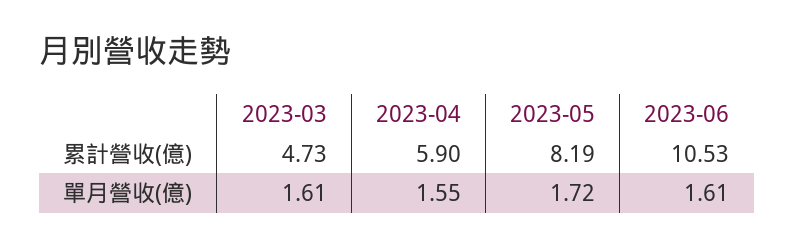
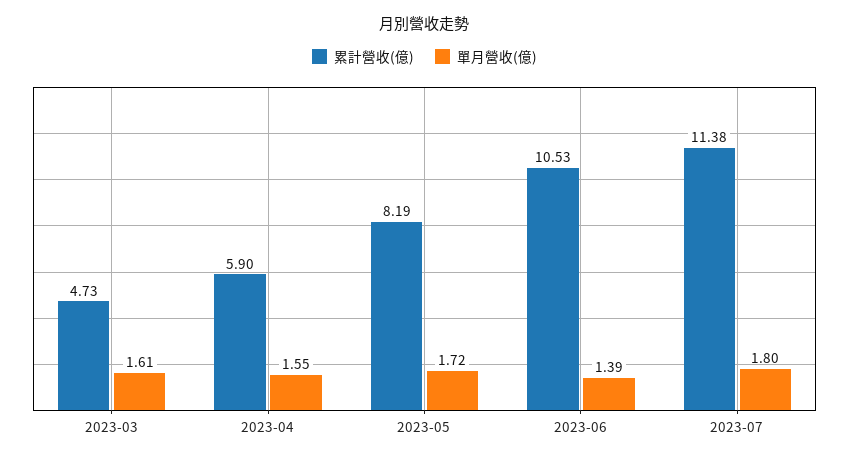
單月營收(億), 2023-06: 1.61 -> 1.39
累計營收(億), 2023-07: none -> 11.38
單月營收(億), 2023-07: none -> 1.8

